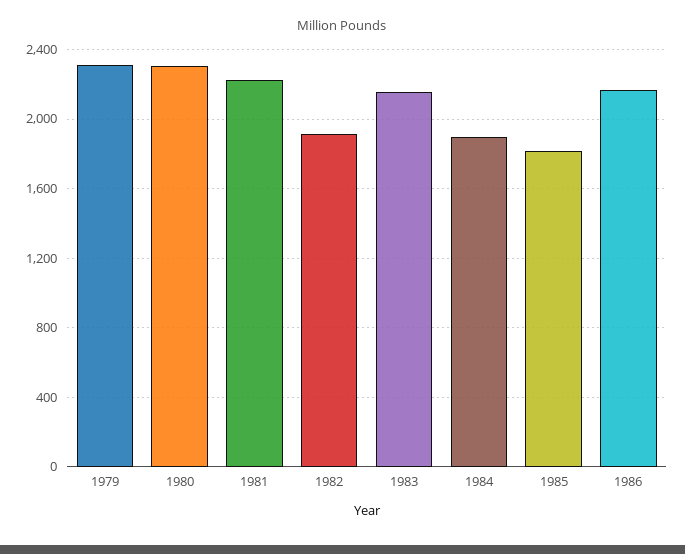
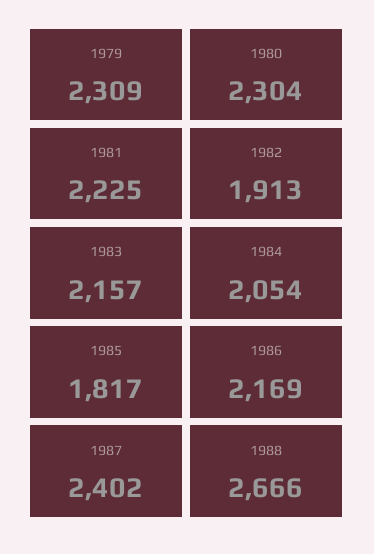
1984: 1900 -> 2054
1987: none -> 2402
1988: none -> 2666

